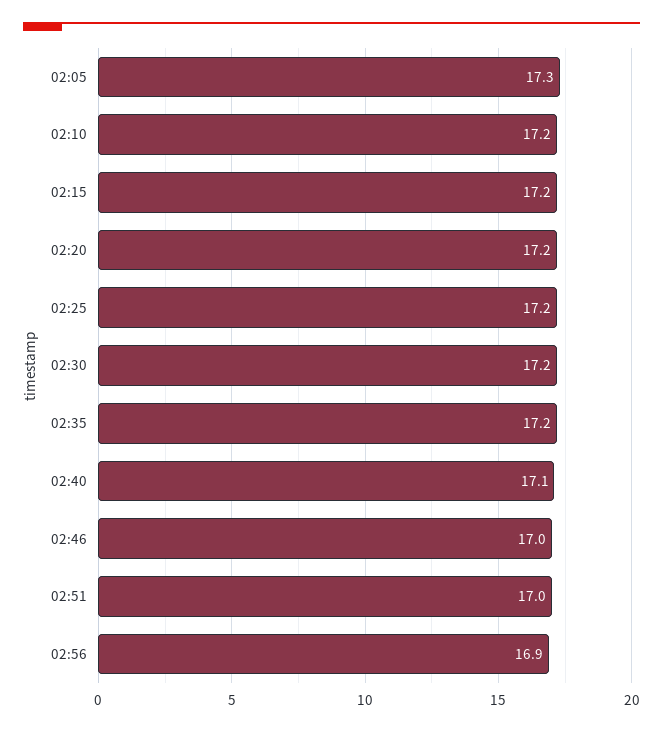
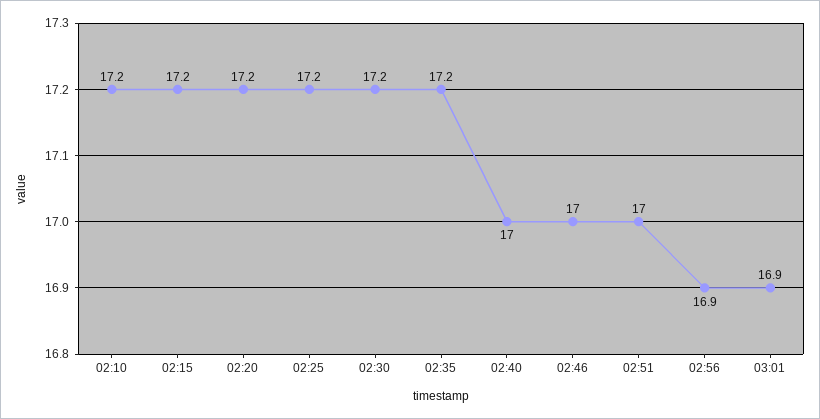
02:05: 17.3 -> none
02:40: 17.1 -> 17
03:01: none -> 16.9

